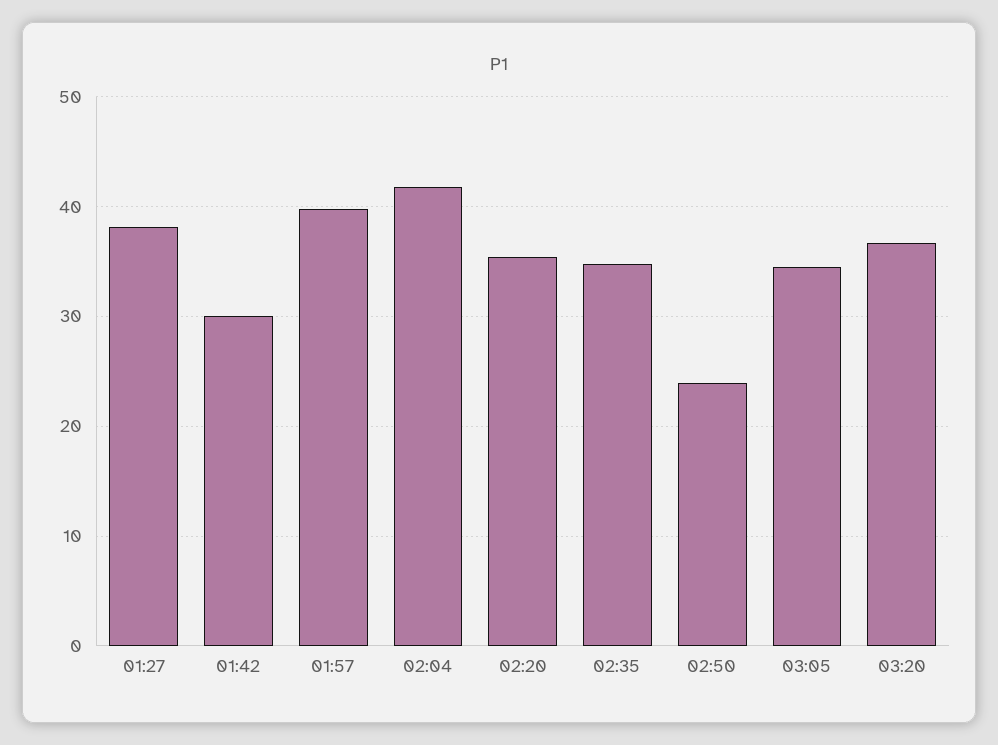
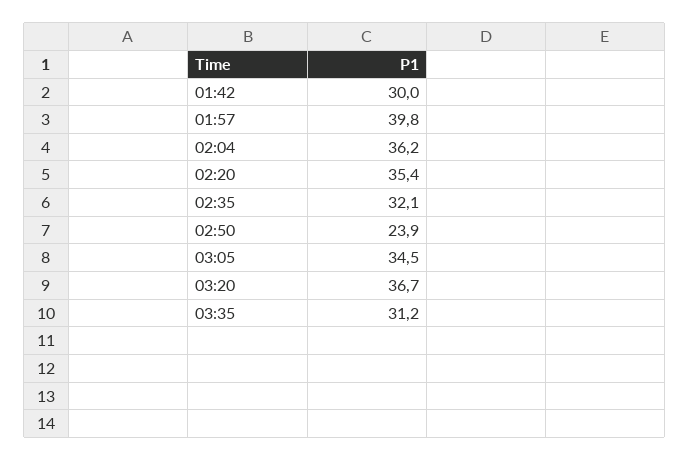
01:27: 38 -> none
02:04: 42 -> 36.2
02:35: 35 -> 32.1
03:35: none -> 31.2

